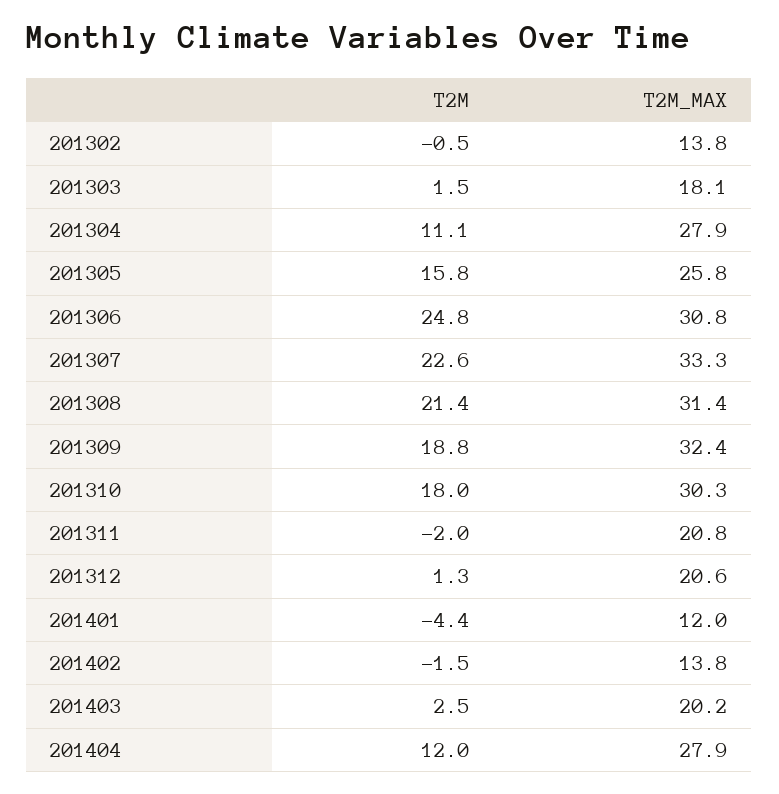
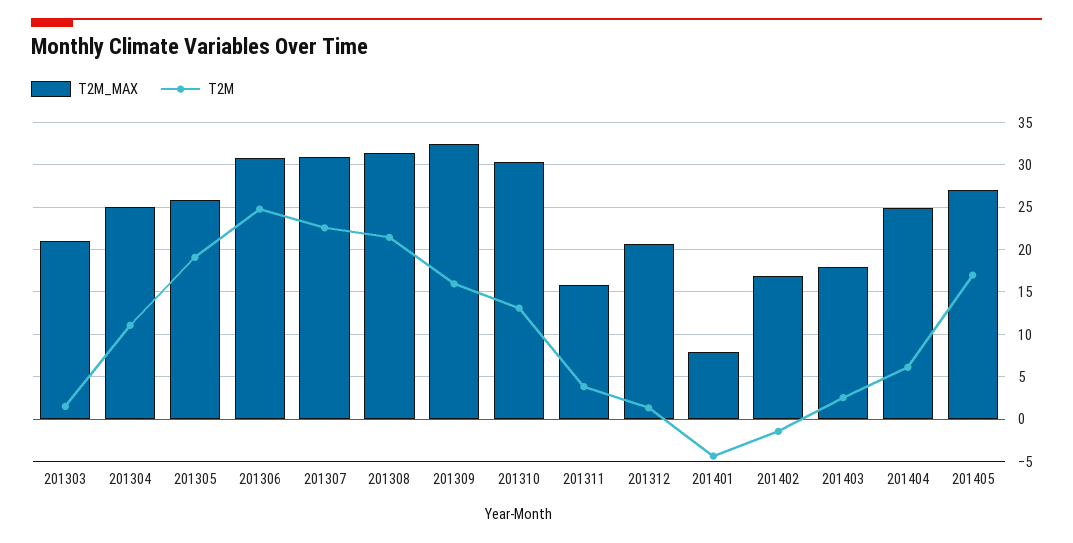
T2M, 201302: -0.5 -> none
T2M_MAX, 201302: 13.8 -> none
T2M_MAX, 201303: 18.1 -> 21
T2M_MAX, 201304: 27.9 -> 25
T2M, 201305: 15.8 -> 19
T2M_MAX, 201307: 33.3 -> 31
T2M, 201309: 18.8 -> 16
T2M, 201310: 18 -> 13
T2M, 201311: -2 -> 4
T2M_MAX, 201311: 20.8 -> 16
T2M_MAX, 201401: 12 -> 8
T2M_MAX, 201402: 13.8 -> 17
T2M_MAX, 201403: 20.2 -> 18
T2M, 201404: 12 -> 6
T2M_MAX, 201404: 27.9 -> 25
T2M_MAX, 201405: none -> 27
T2M, 201405: none -> 17

